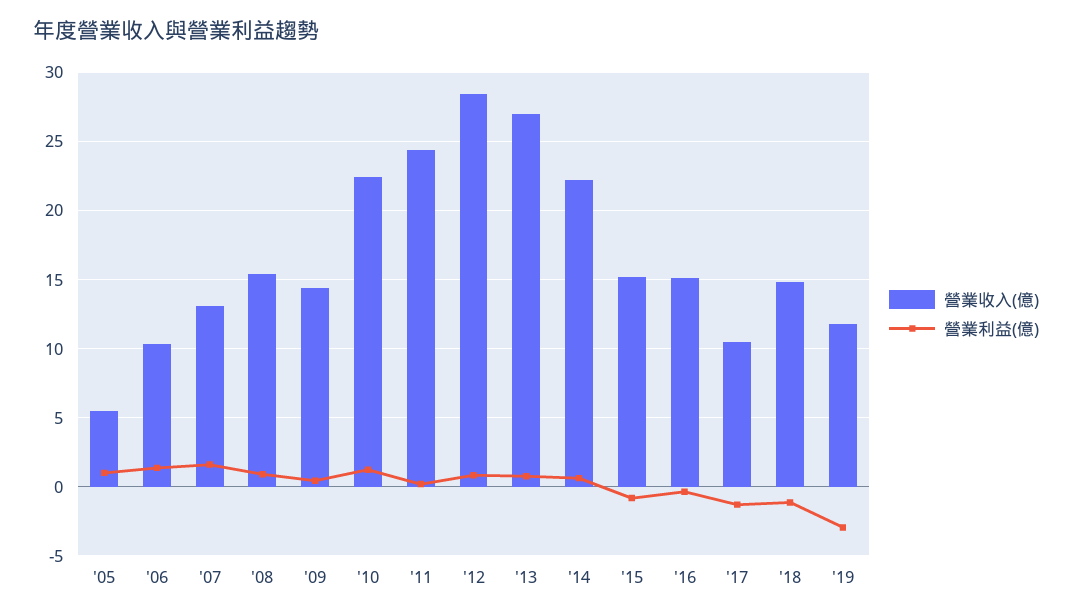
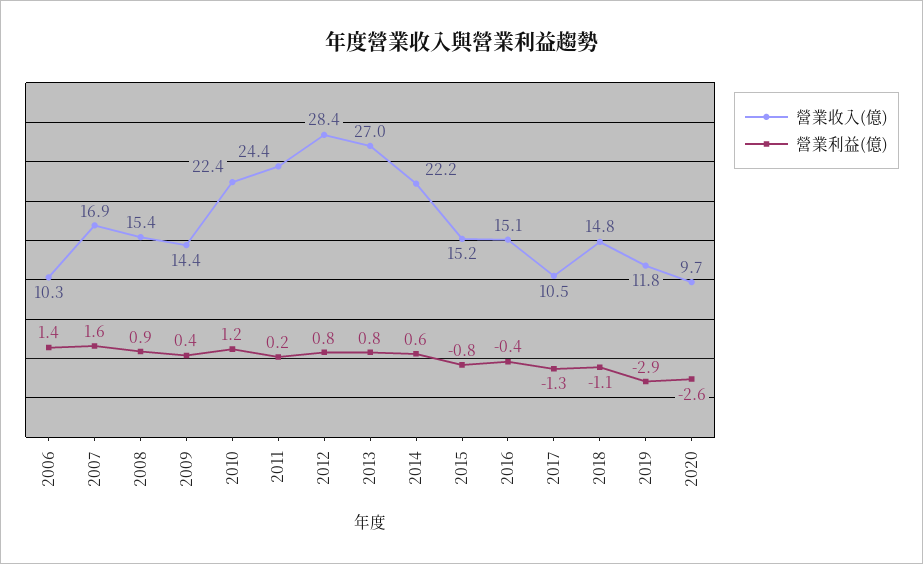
營業收入(億), '05: 5.5 -> none
營業利益(億), '05: 1 -> none
營業收入(億), '07: 13 -> 16.9
營業收入(億), 2020: none -> 9.7
營業利益(億), 2020: none -> -2.6

